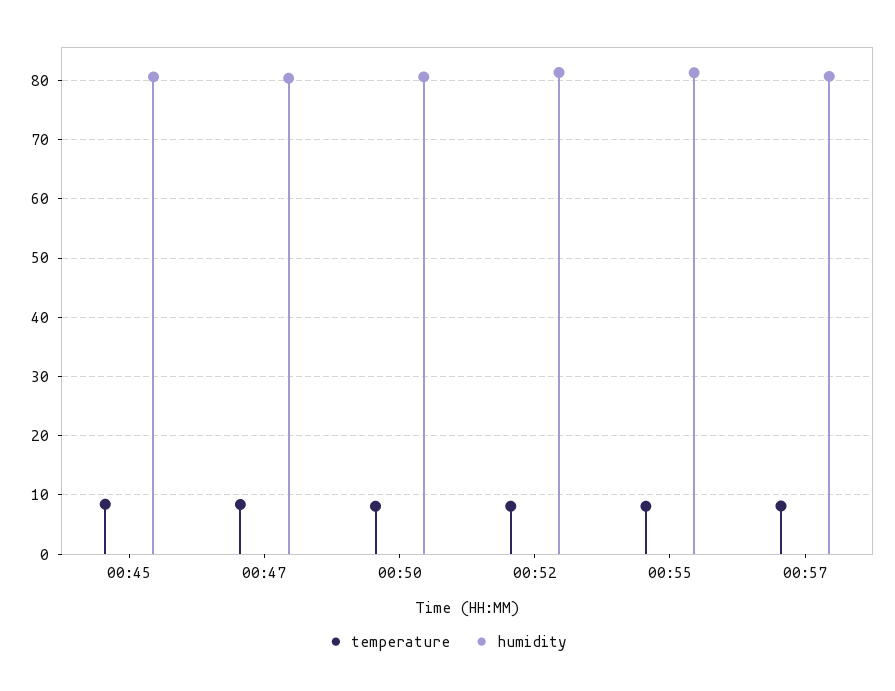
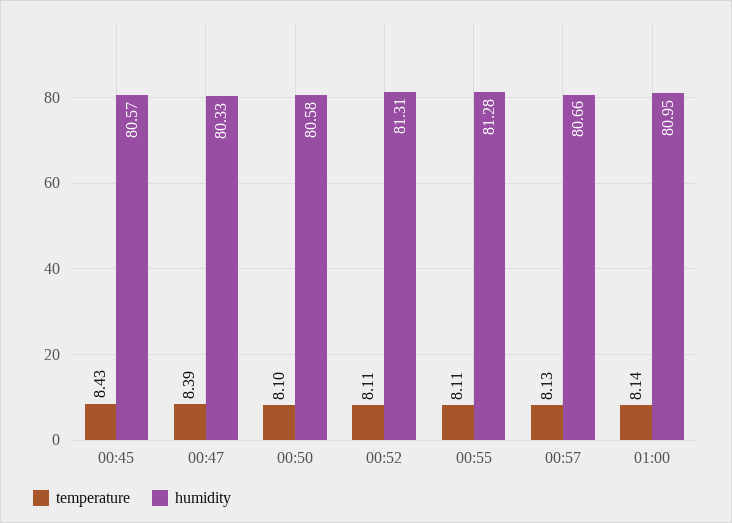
temperature, 01:00: none -> 8.14
humidity, 01:00: none -> 80.95

